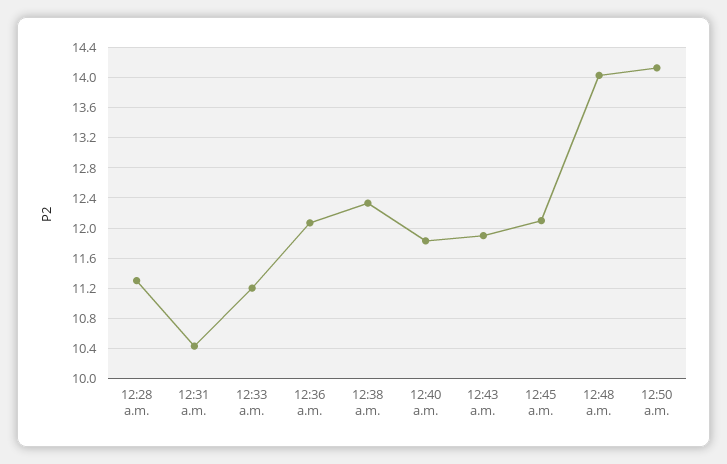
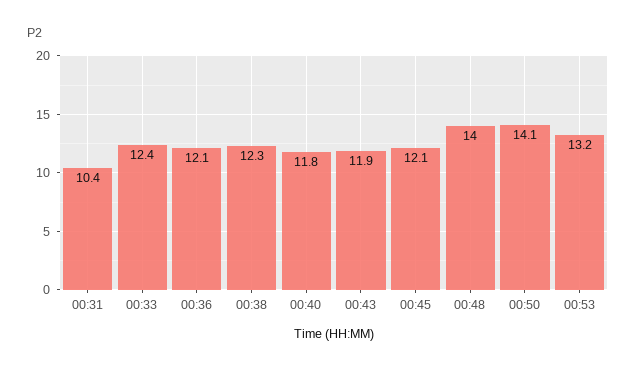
12:28 a.m.: 11.3 -> none
12:33 a.m.: 11.2 -> 12.4
00:53: none -> 13.2

